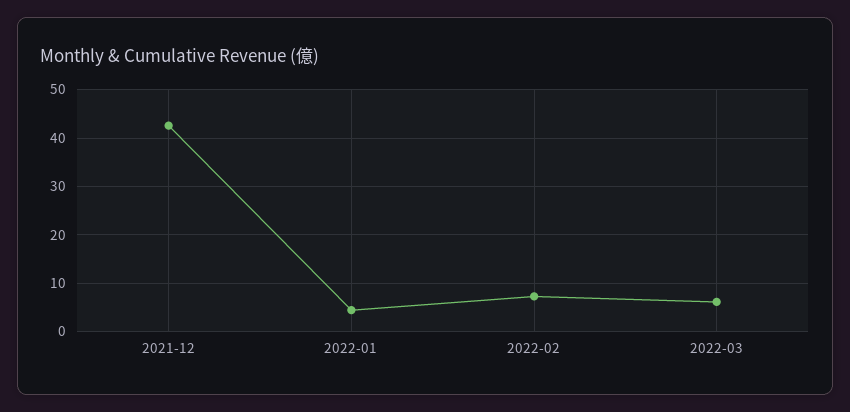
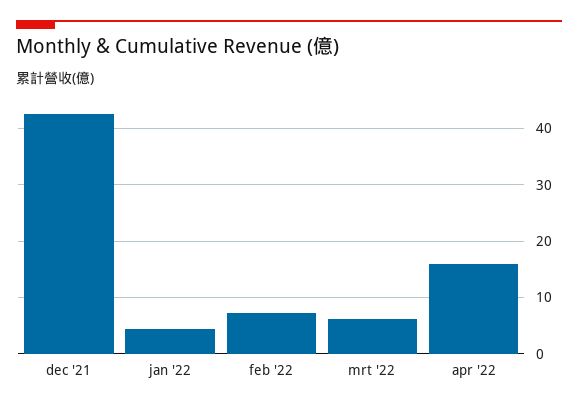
apr '22: none -> 16

